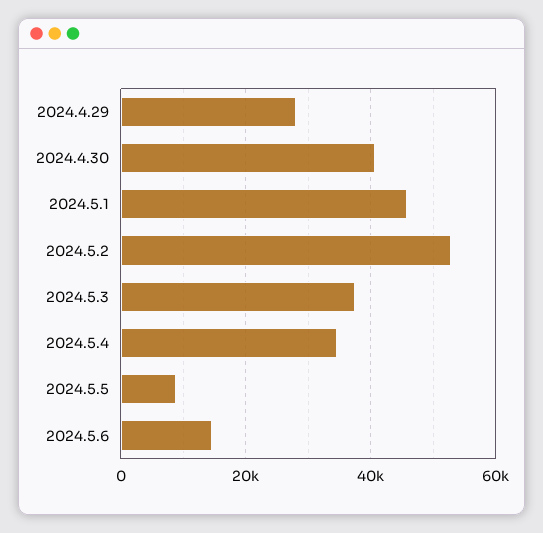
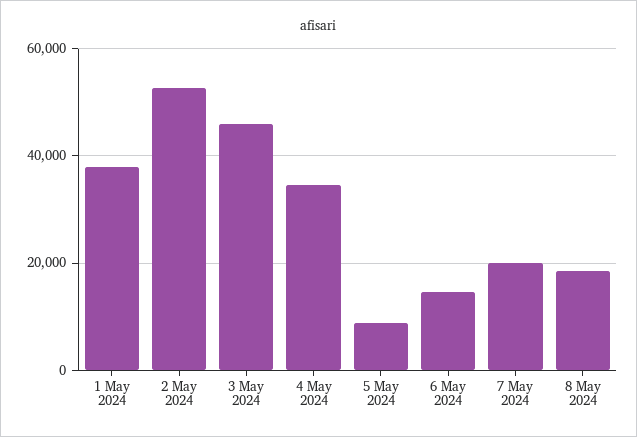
2024.4.29: 28000 -> none
2024.4.30: 40000 -> none
2024.5.1: 46000 -> 38000
2024.5.3: 38000 -> 46000
7 May 2024: none -> 20000
8 May 2024: none -> 18000

